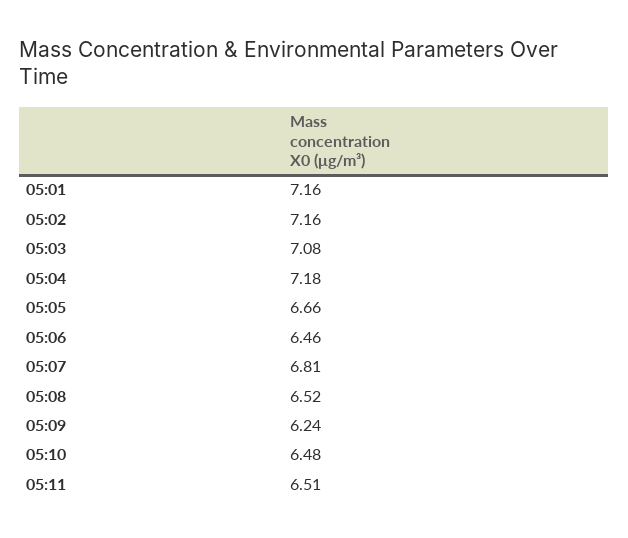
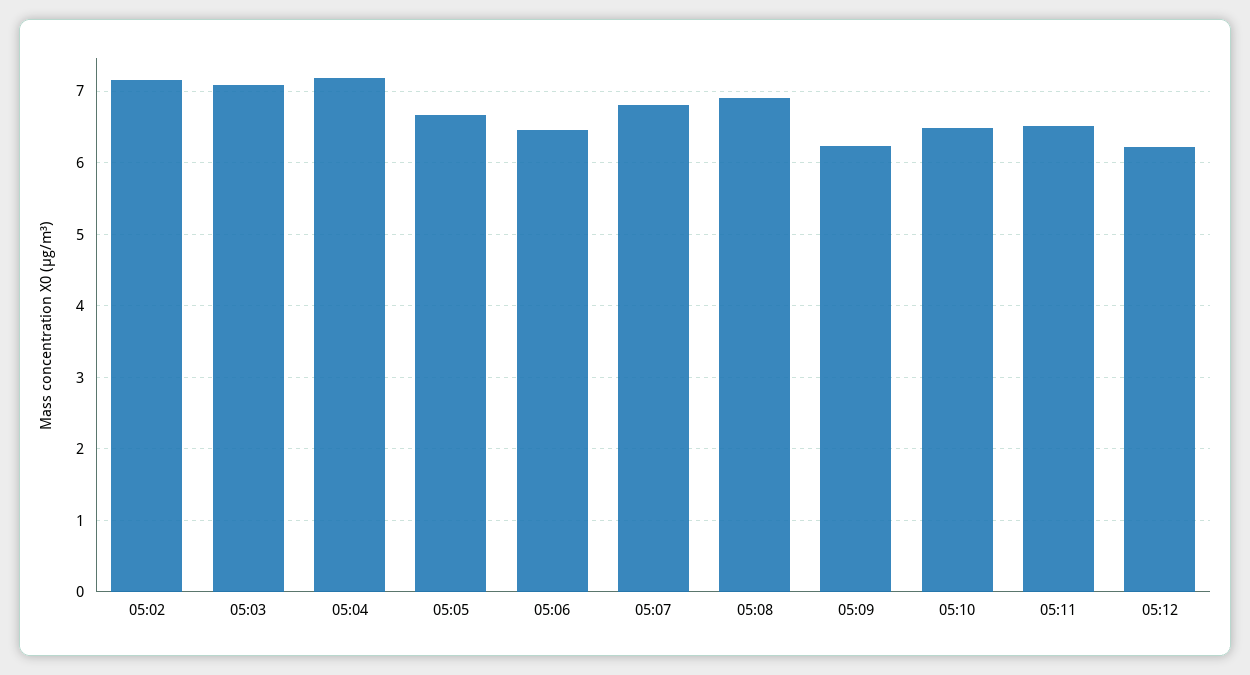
05:01: 7.16 -> none
05:08: 6.52 -> 6.9
05:12: none -> 6.2

